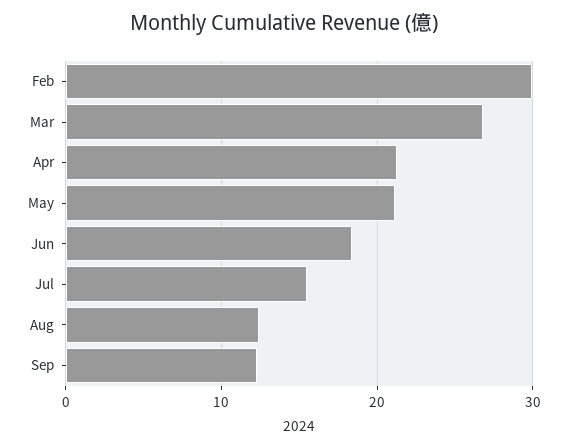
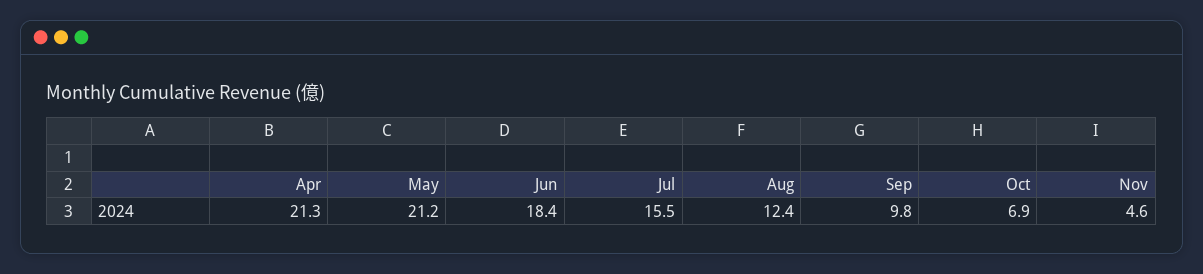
Feb: 30 -> none
Mar: 27 -> none
Sep: 12 -> 9.8
Oct: none -> 6.9
Nov: none -> 4.6

